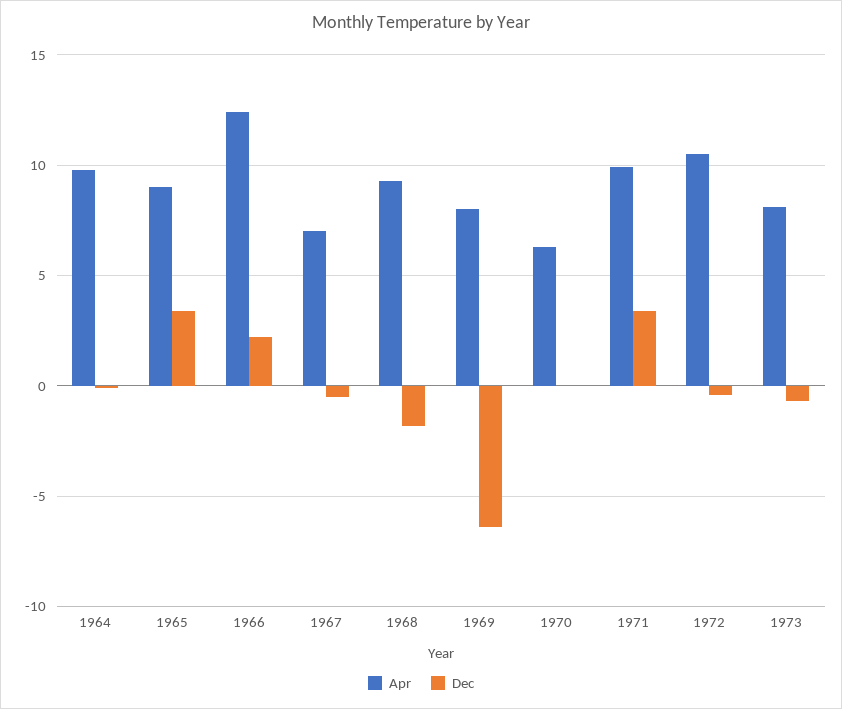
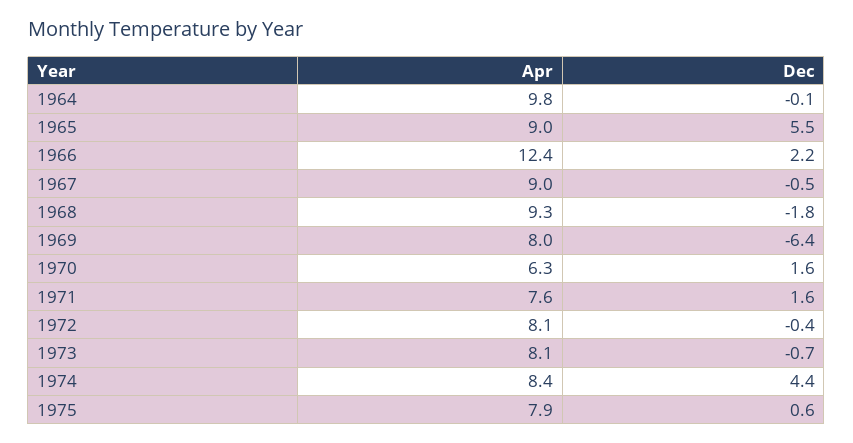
Dec, 1965: 3.5 -> 5.5
Apr, 1967: 7 -> 9
Dec, 1970: 0 -> 1.6
Apr, 1971: 10 -> 7.6
Dec, 1971: 3.5 -> 1.6
Apr, 1972: 10.5 -> 8.1
Apr, 1974: none -> 8.4
Dec, 1974: none -> 4.4
Apr, 1975: none -> 7.9
Dec, 1975: none -> 0.6

